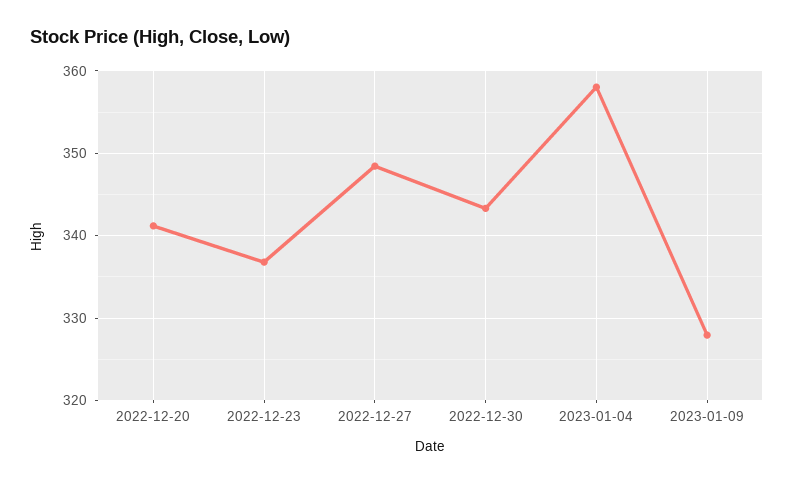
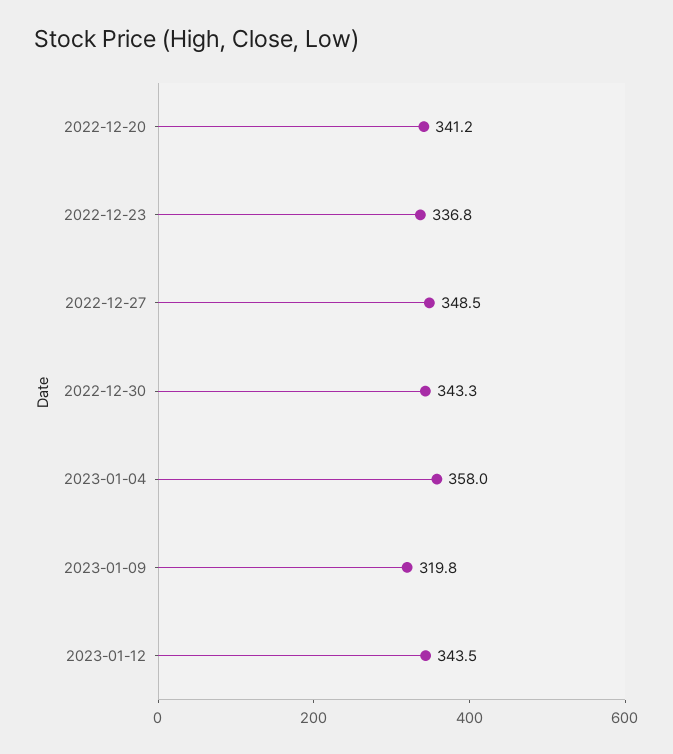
2023-01-09: 328 -> 319.8
2023-01-12: none -> 343.5

